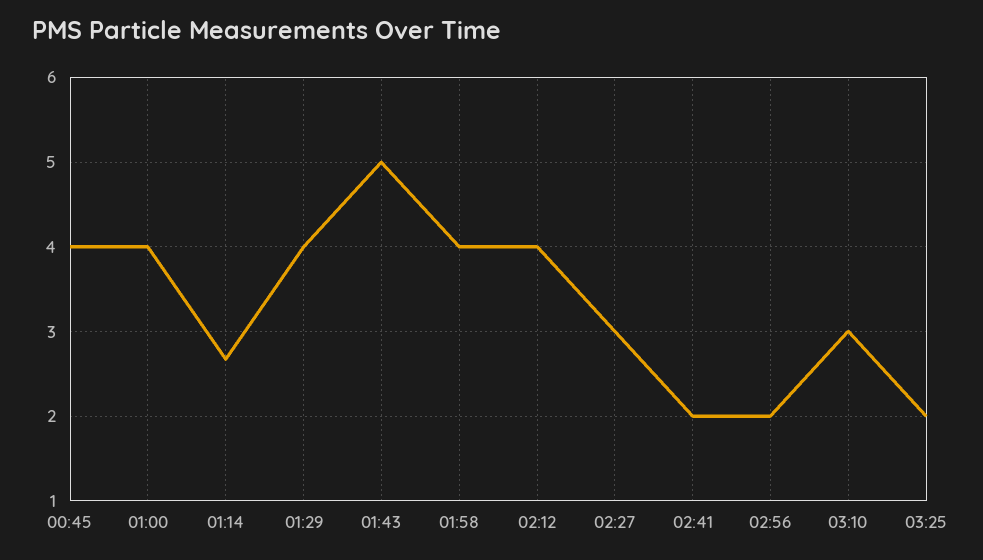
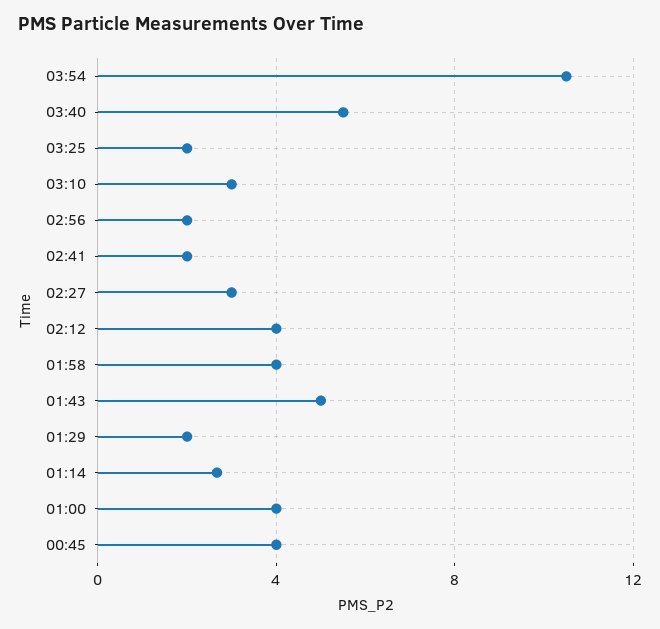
01:29: 4 -> 2
03:54: none -> 10.5
03:40: none -> 5.5

